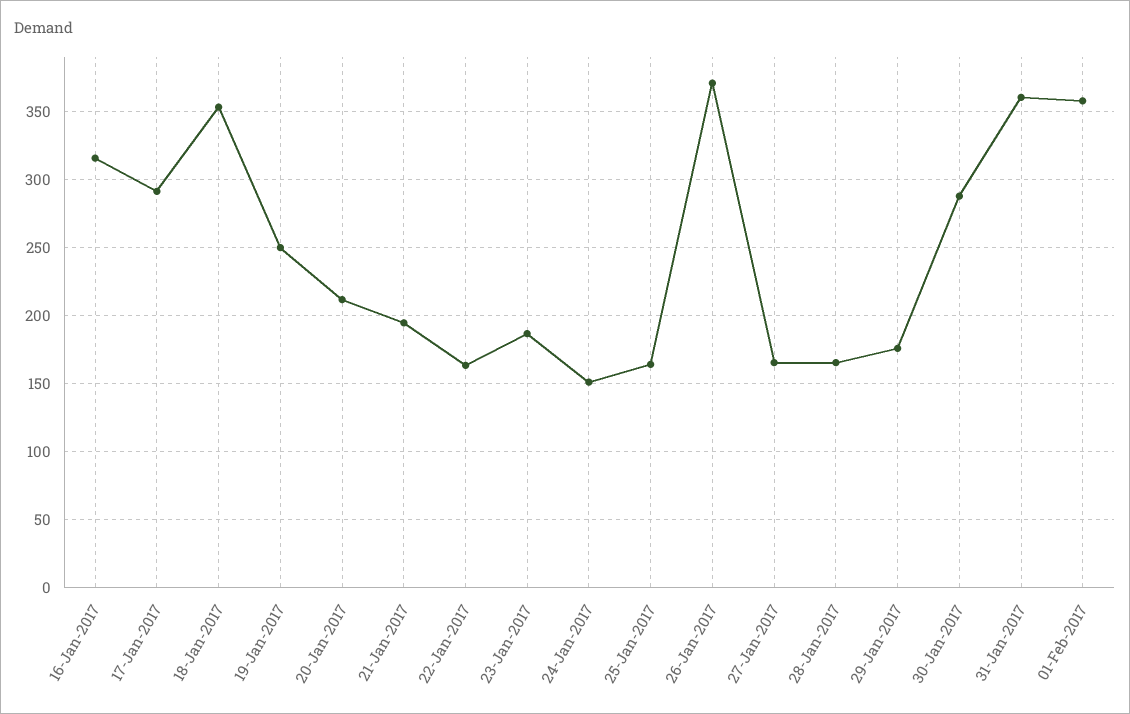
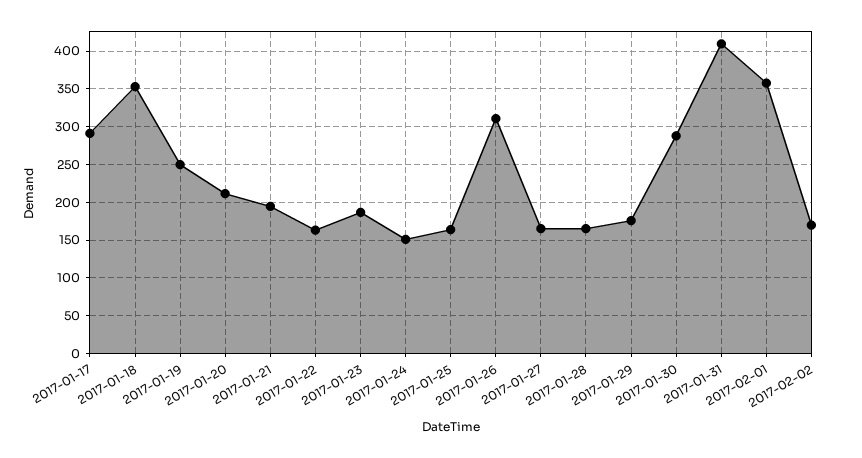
16-Jan-2017: 315 -> none
26-Jan-2017: 370 -> 310
31-Jan-2017: 360 -> 410
2017-02-02: none -> 170

